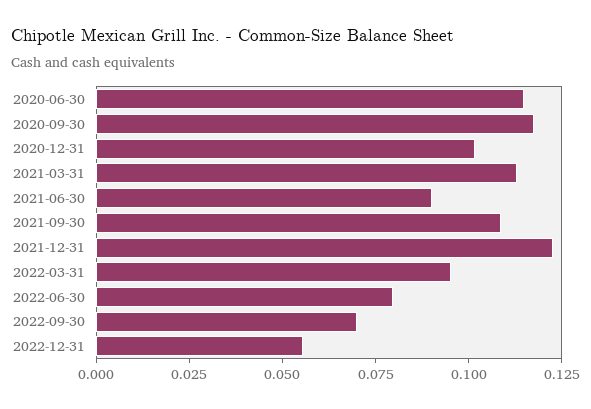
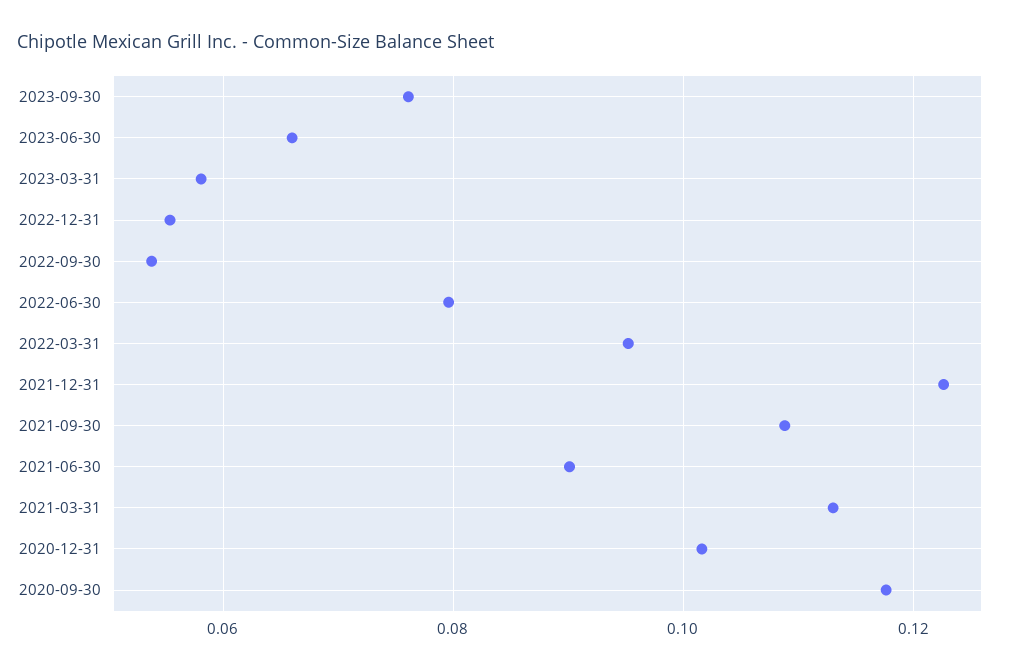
2020-06-30: 0.115 -> none
2022-09-30: 0.07 -> 0.054
2023-09-30: none -> 0.076
2023-06-30: none -> 0.066
2023-03-31: none -> 0.058

